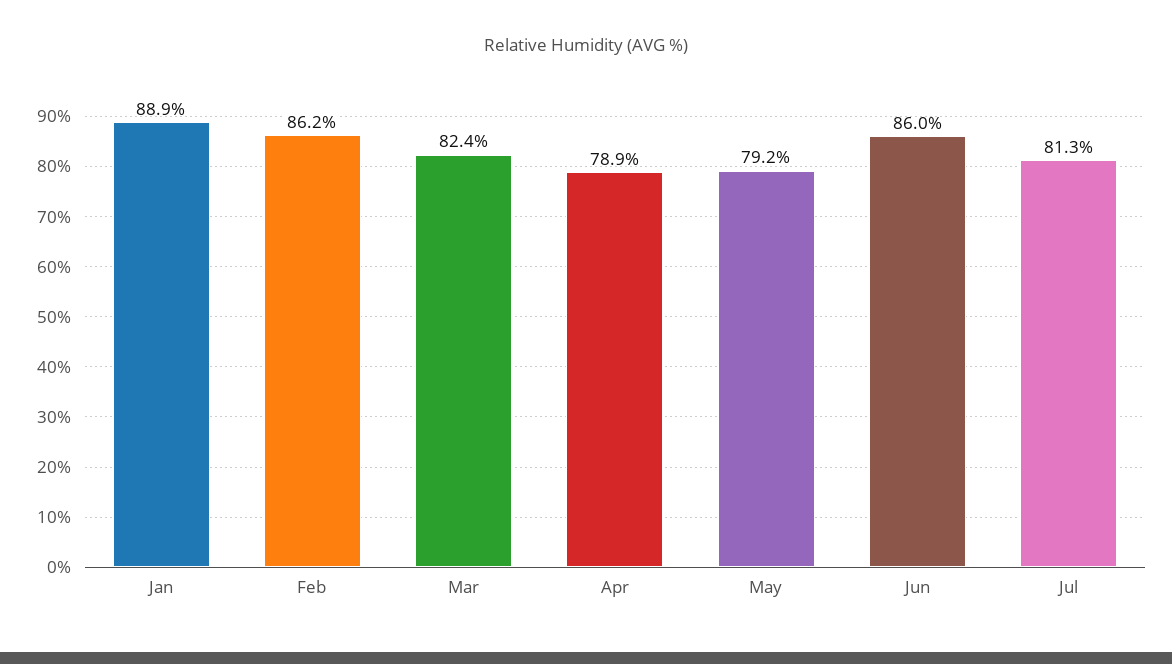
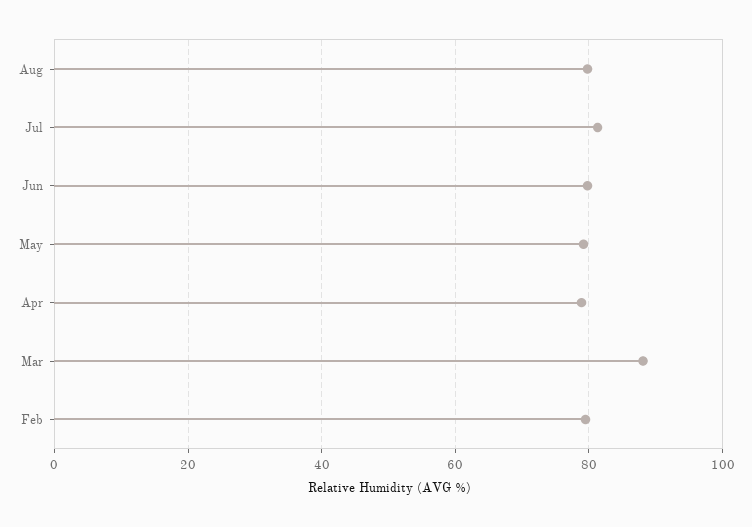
Jan: 88.9 -> none
Feb: 86.2 -> 80
Mar: 82.4 -> 88
Jun: 86 -> 80
Aug: none -> 80

